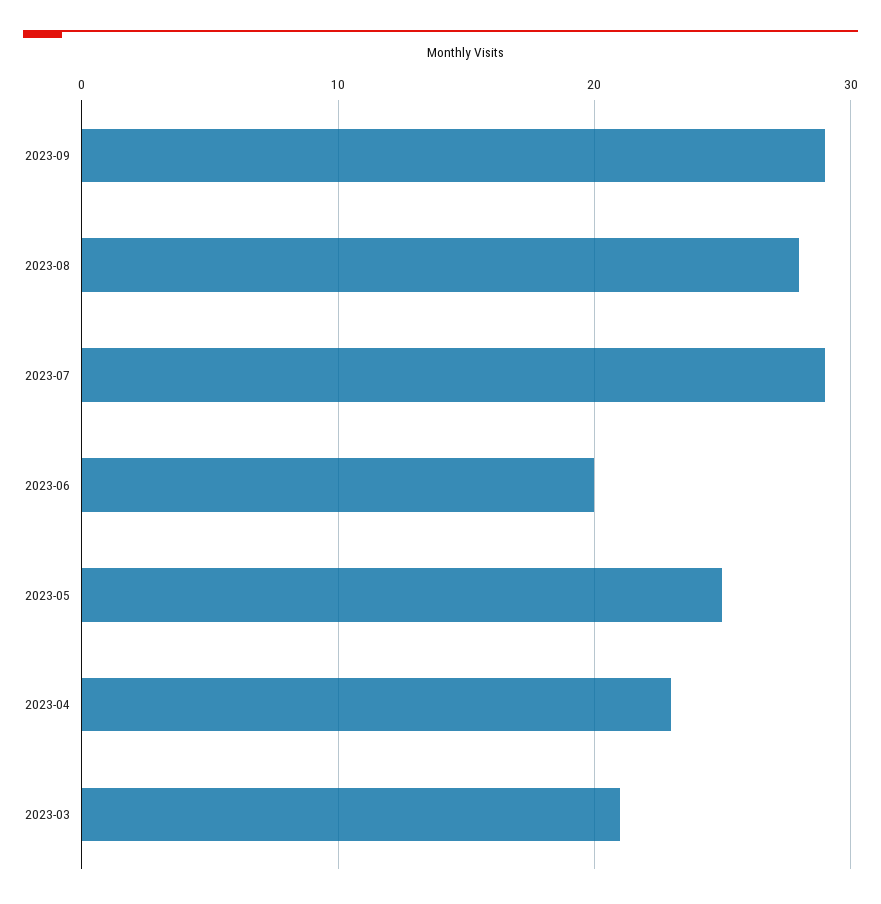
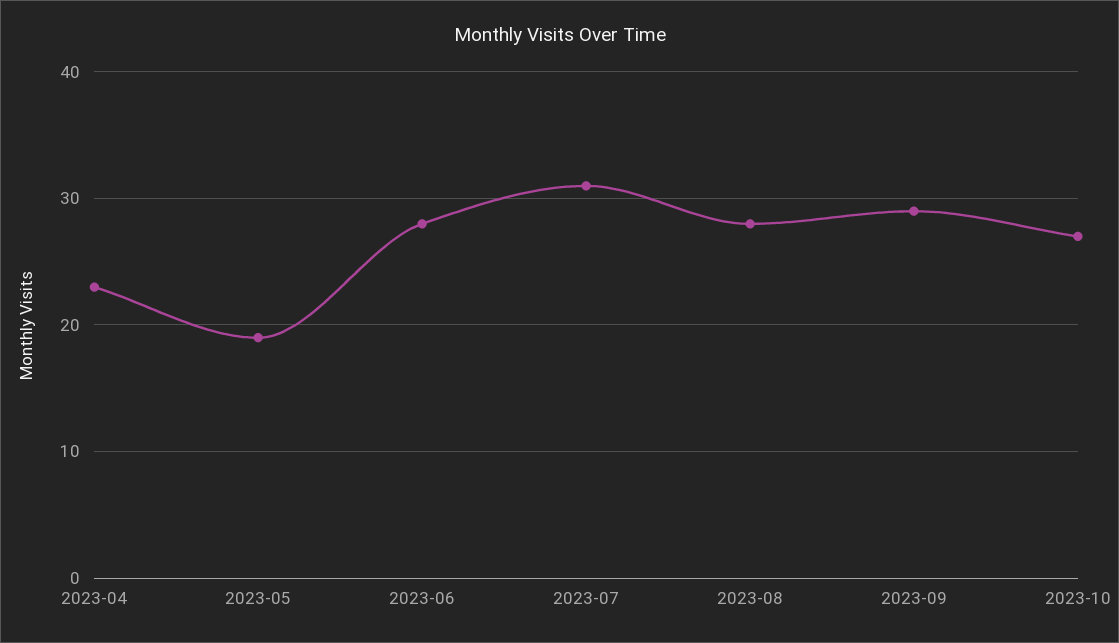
2023-07: 29 -> 31
2023-06: 20 -> 28
2023-05: 25 -> 19
2023-03: 21 -> none
2023-10: none -> 27

